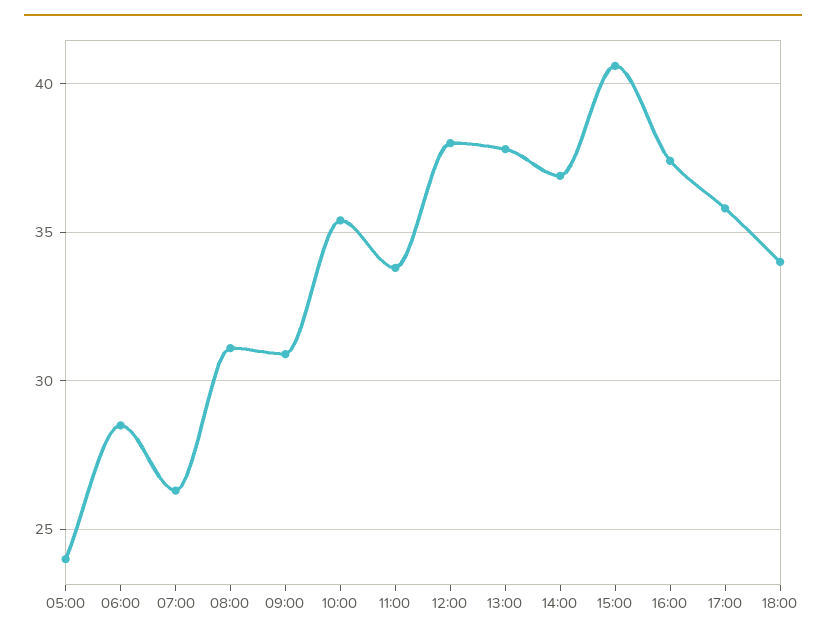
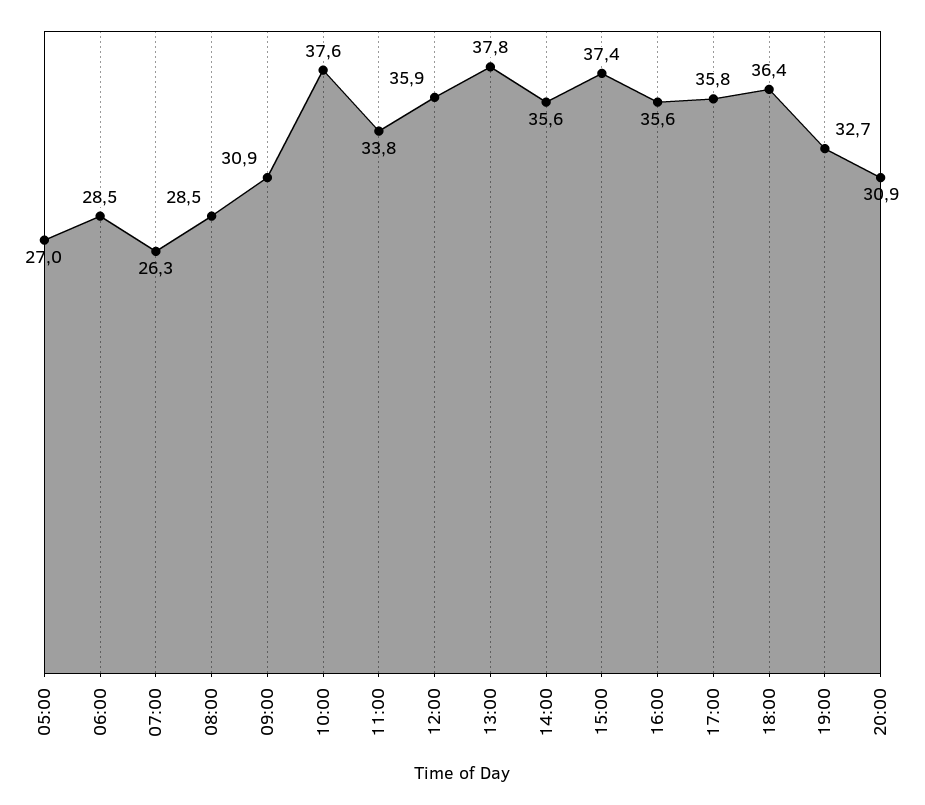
05:00: 24 -> 27
08:00: 31 -> 28.5
10:00: 35.5 -> 37.6
12:00: 38 -> 35.9
14:00: 37 -> 35.6
15:00: 40.5 -> 37.4
16:00: 37.5 -> 35.6
18:00: 34 -> 36.4
19:00: none -> 32.7
20:00: none -> 30.9

